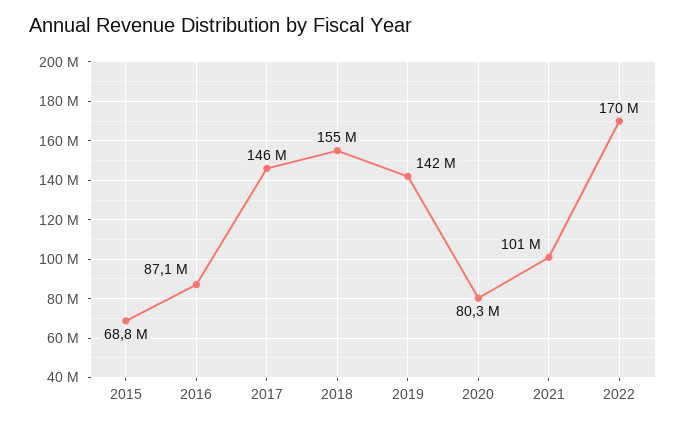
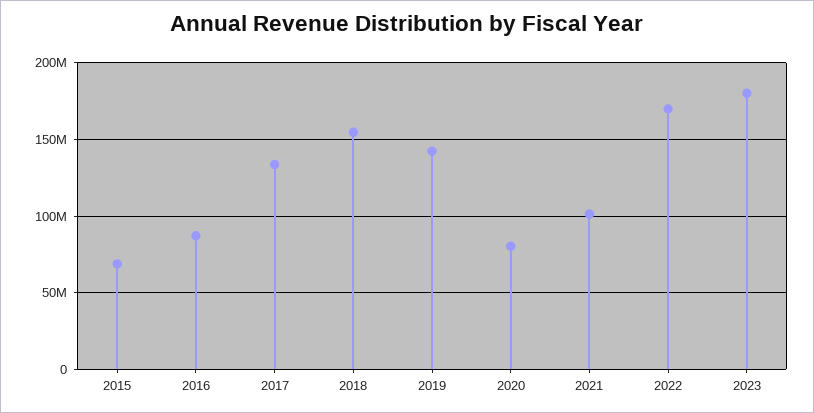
2017: 146000000 -> 135000000
2023: none -> 180000000

